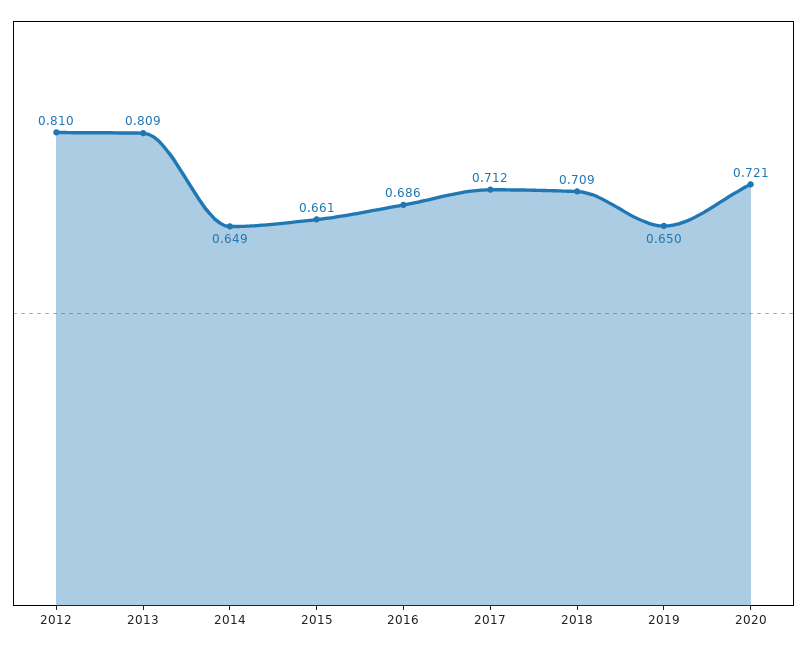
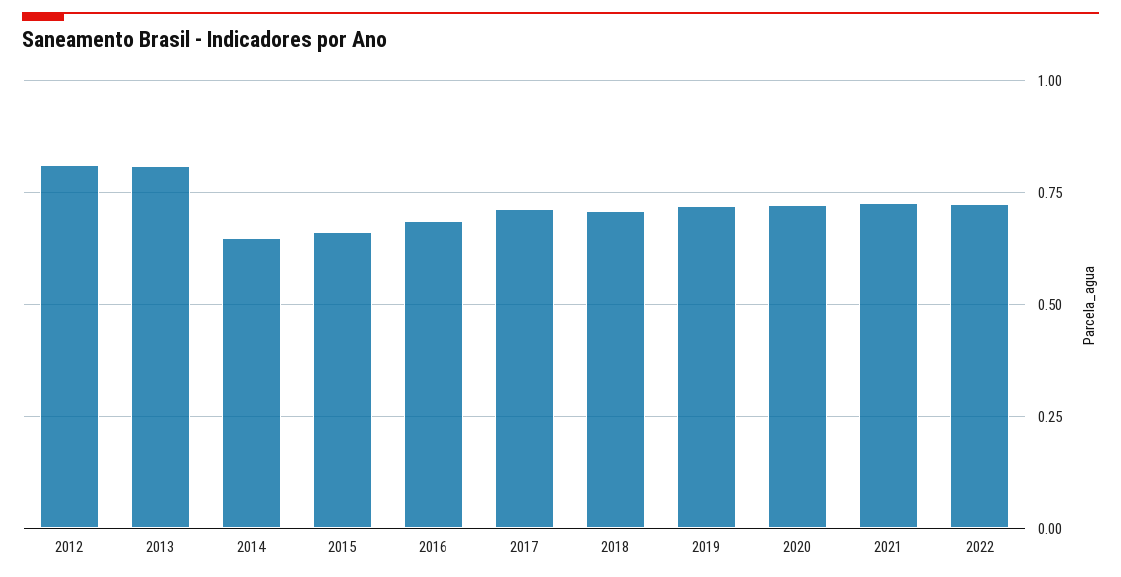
2019: 0.65 -> 0.725
2021: none -> 0.725
2022: none -> 0.725

